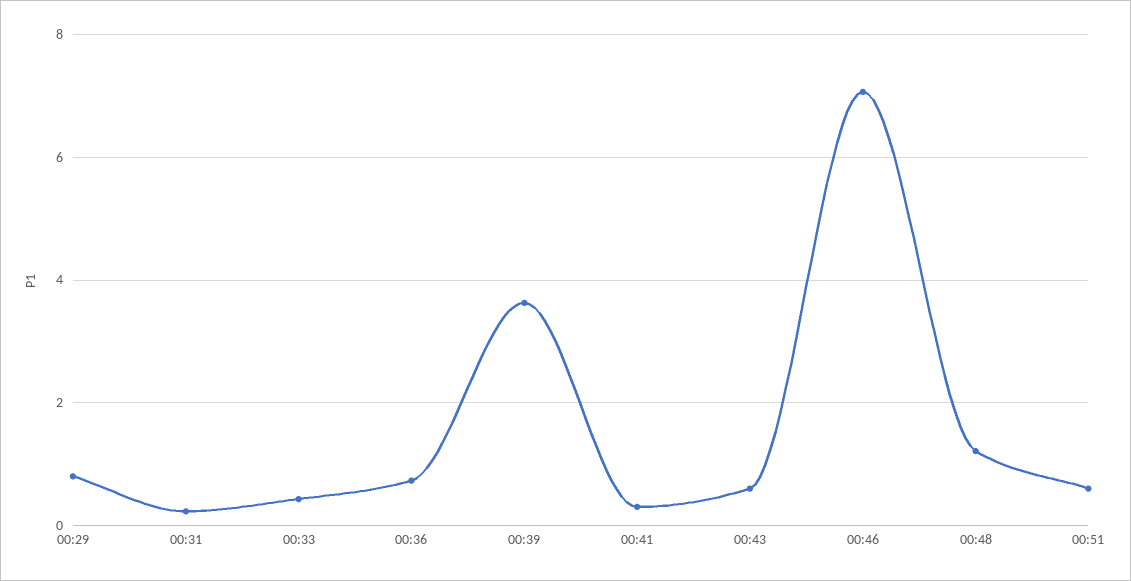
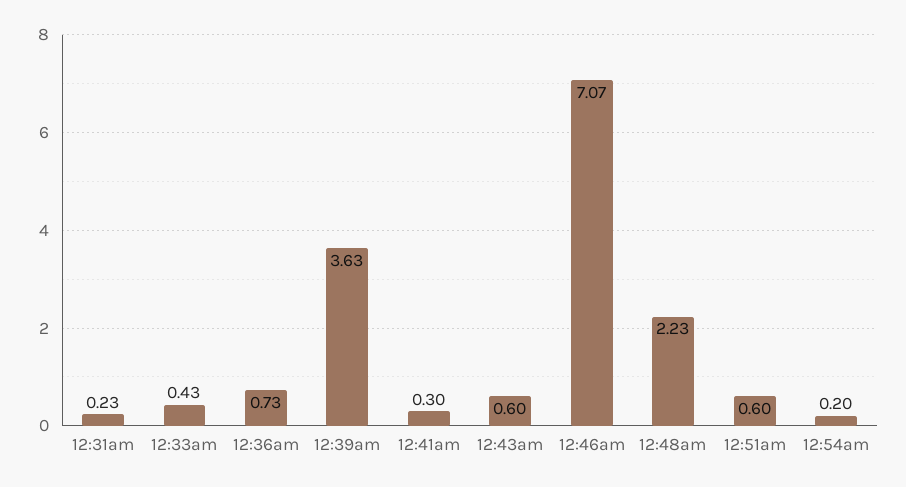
00:29: 0.8 -> none
00:48: 1.2 -> 2.23
12:54am: none -> 0.2

